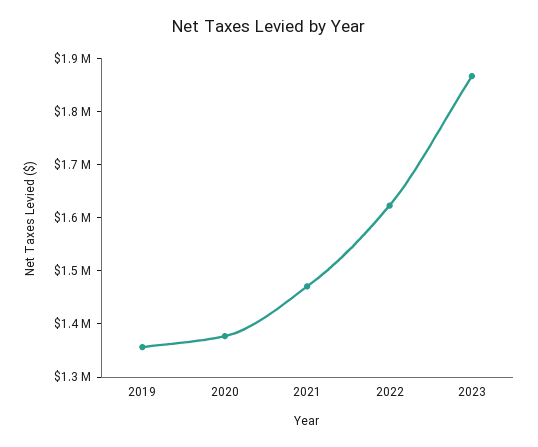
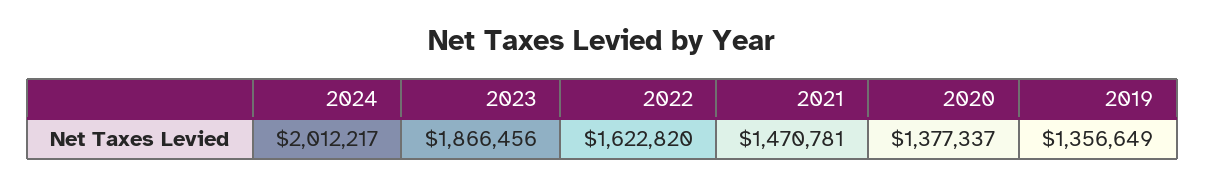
2024: none -> 2012217

